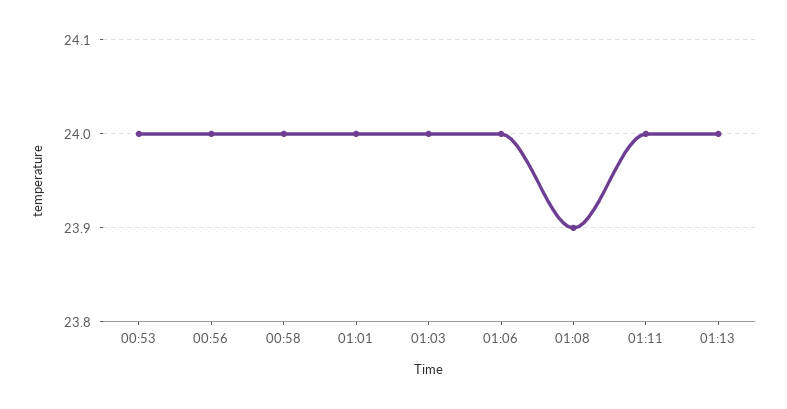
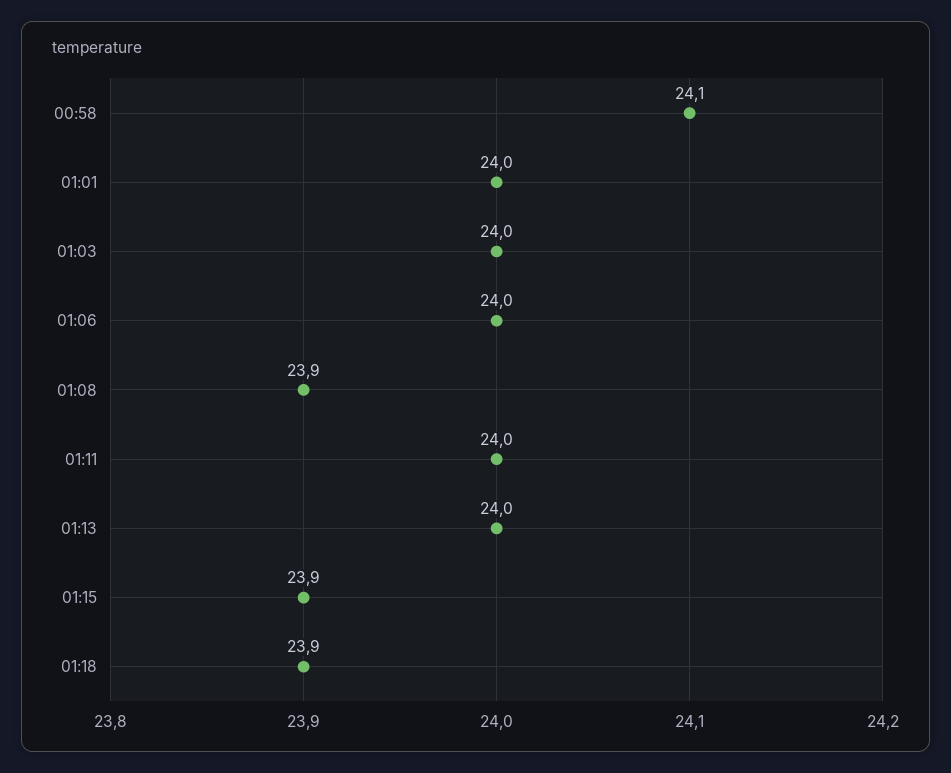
00:53: 24 -> none
00:56: 24 -> none
00:58: 24 -> 24.1
01:15: none -> 23.9
01:18: none -> 23.9

